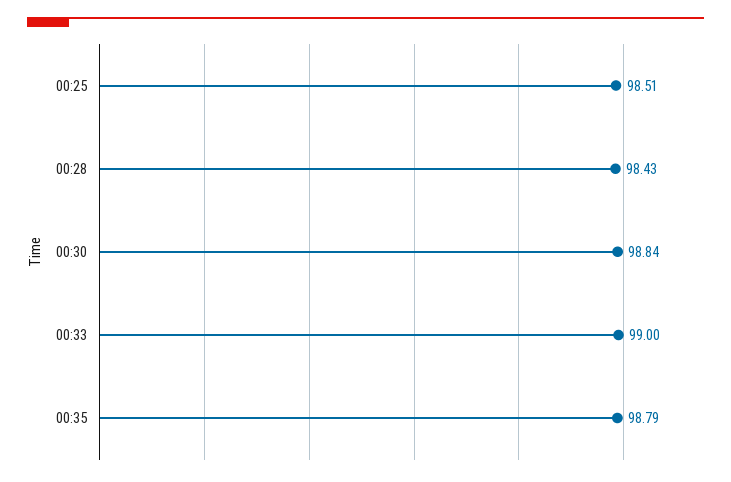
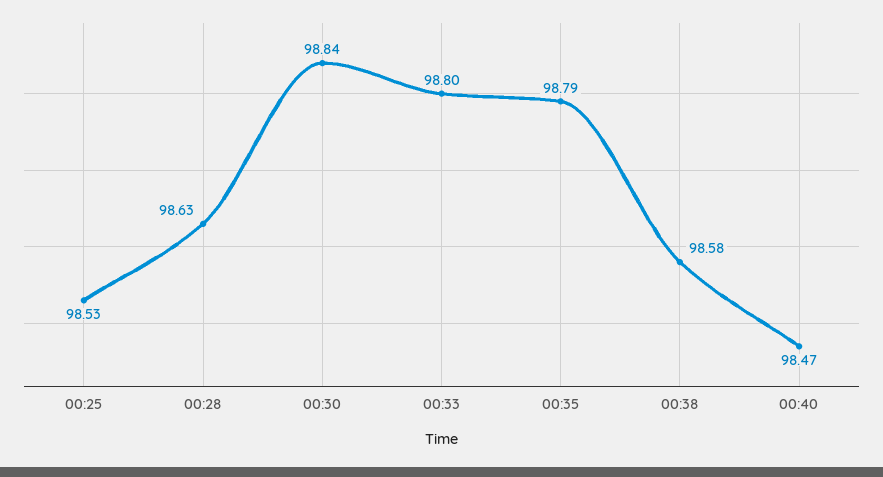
00:25: 98.51 -> 98.53
00:28: 98.43 -> 98.63
00:33: 99 -> 98.8
00:38: none -> 98.58
00:40: none -> 98.47

